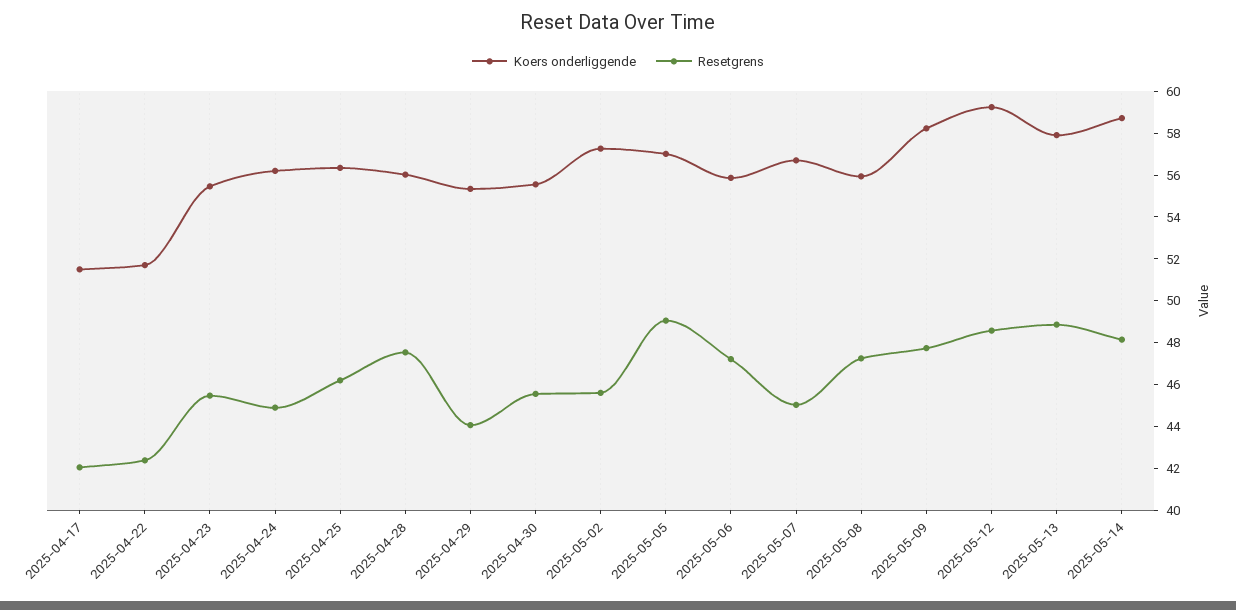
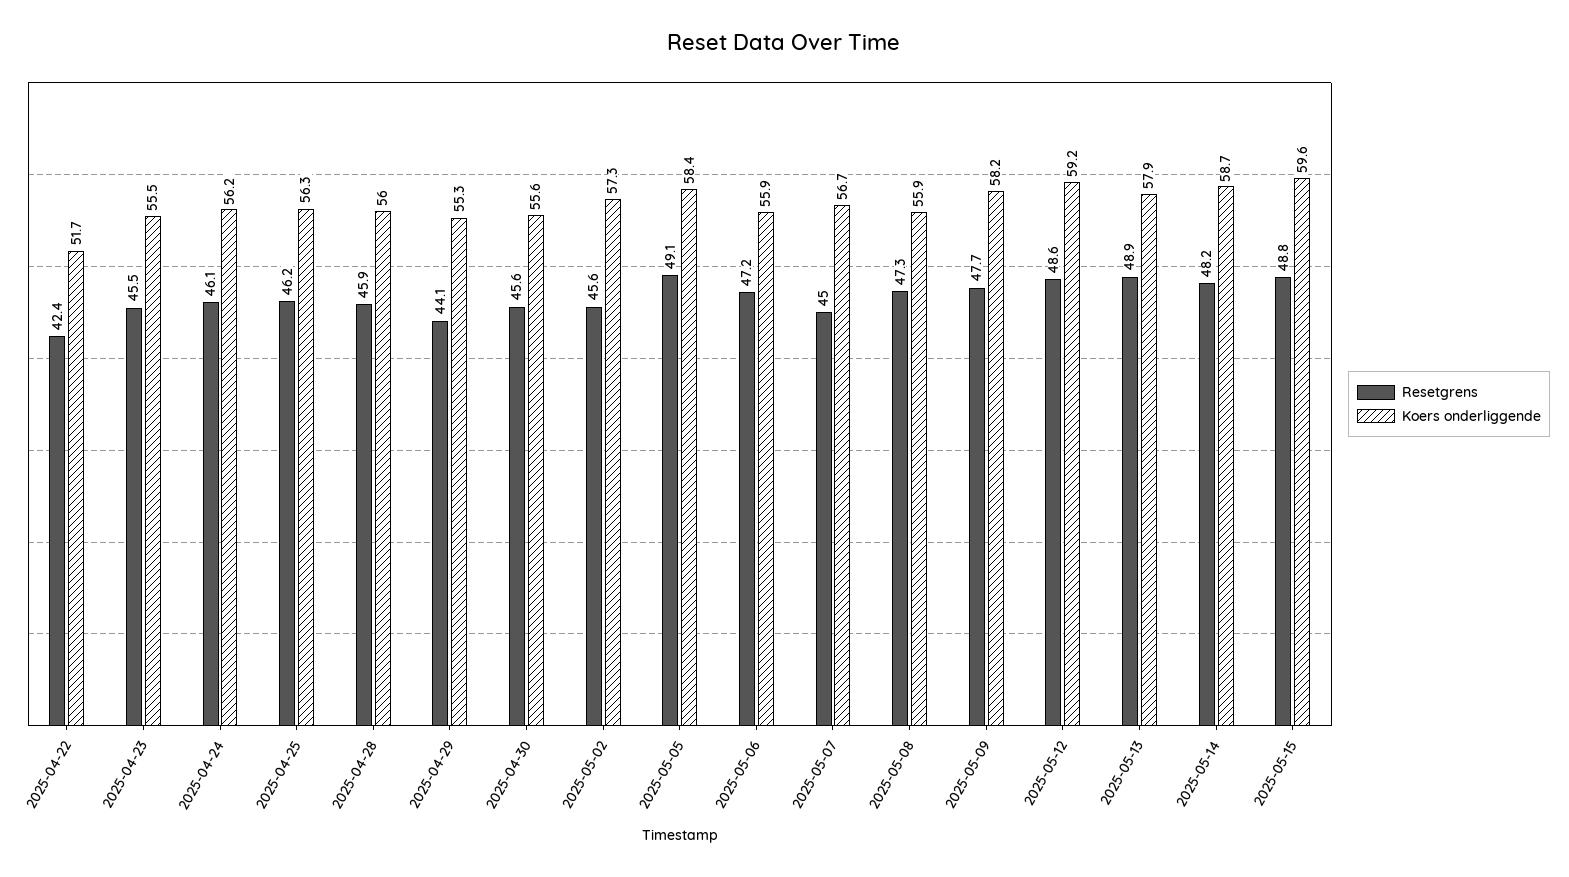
Koers onderliggende, 2025-04-17: 51.5 -> none
Resetgrens, 2025-04-17: 42 -> none
Resetgrens, 2025-04-24: 45 -> 46.1
Resetgrens, 2025-04-28: 47.5 -> 45.9
Koers onderliggende, 2025-05-05: 57 -> 58.4
Resetgrens, 2025-05-15: none -> 48.8
Koers onderliggende, 2025-05-15: none -> 59.6

